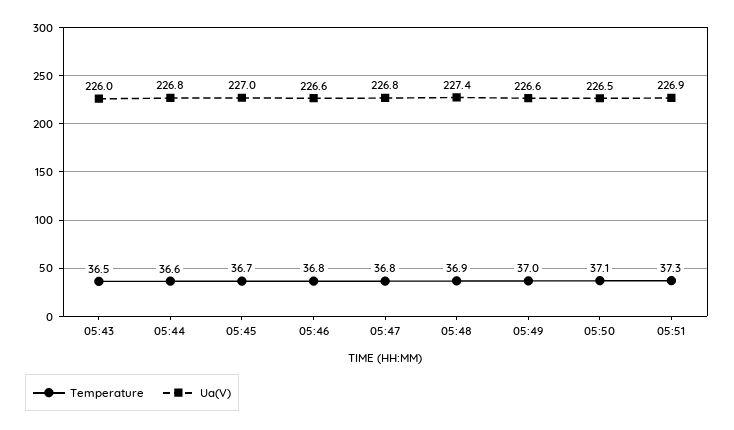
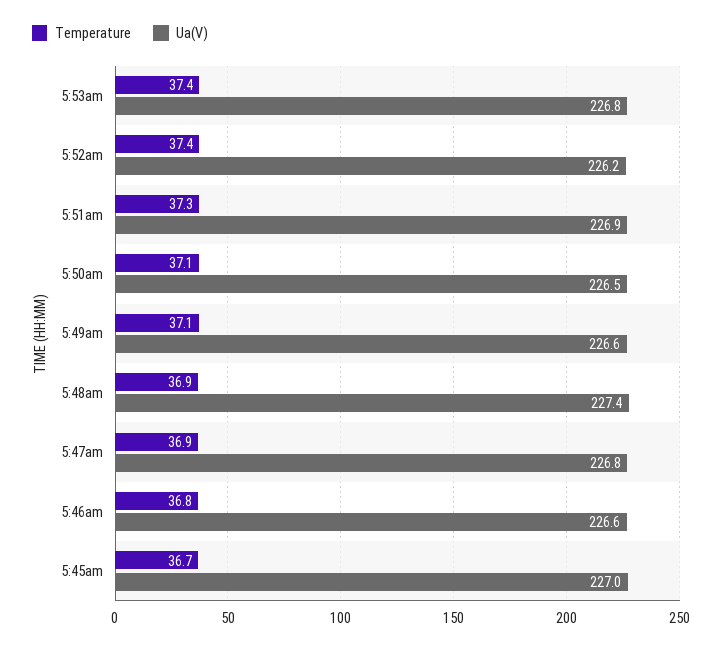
Temperature, 05:43: 36.5 -> none
Ua(V), 05:43: 226 -> none
Temperature, 05:44: 36.6 -> none
Ua(V), 05:44: 226.8 -> none
Temperature, 05:47: 36.8 -> 36.9
Temperature, 05:49: 37 -> 37.1
Temperature, 5:53am: none -> 37.4
Ua(V), 5:53am: none -> 226.8
Temperature, 5:52am: none -> 37.4
Ua(V), 5:52am: none -> 226.2

